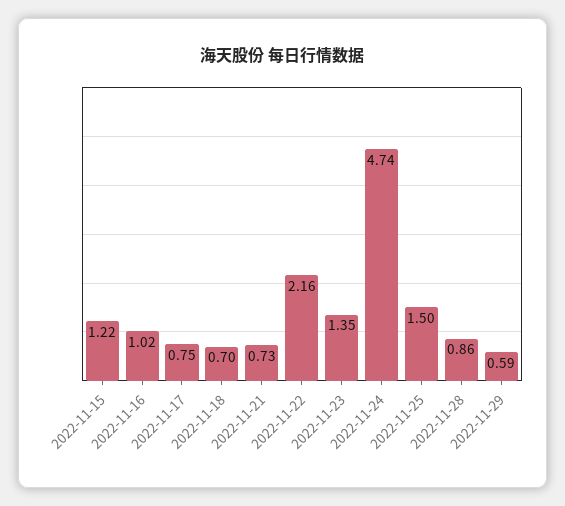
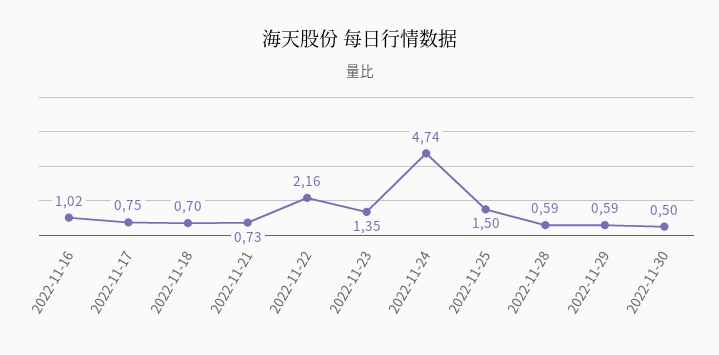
2022-11-15: 1.22 -> none
2022-11-28: 0.86 -> 0.59
2022-11-30: none -> 0.5

